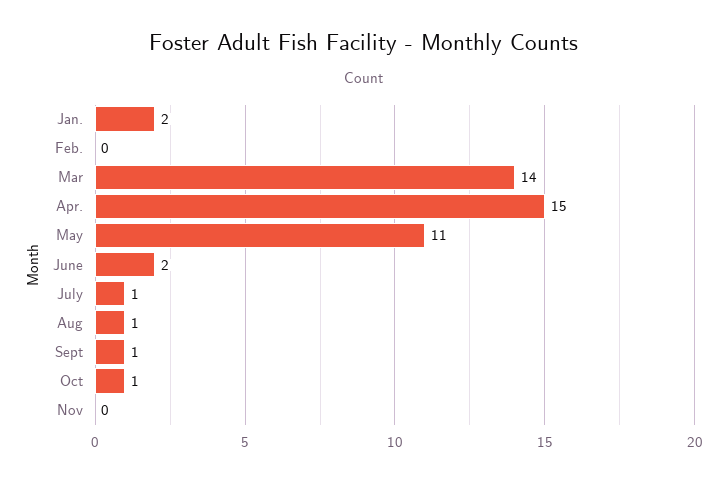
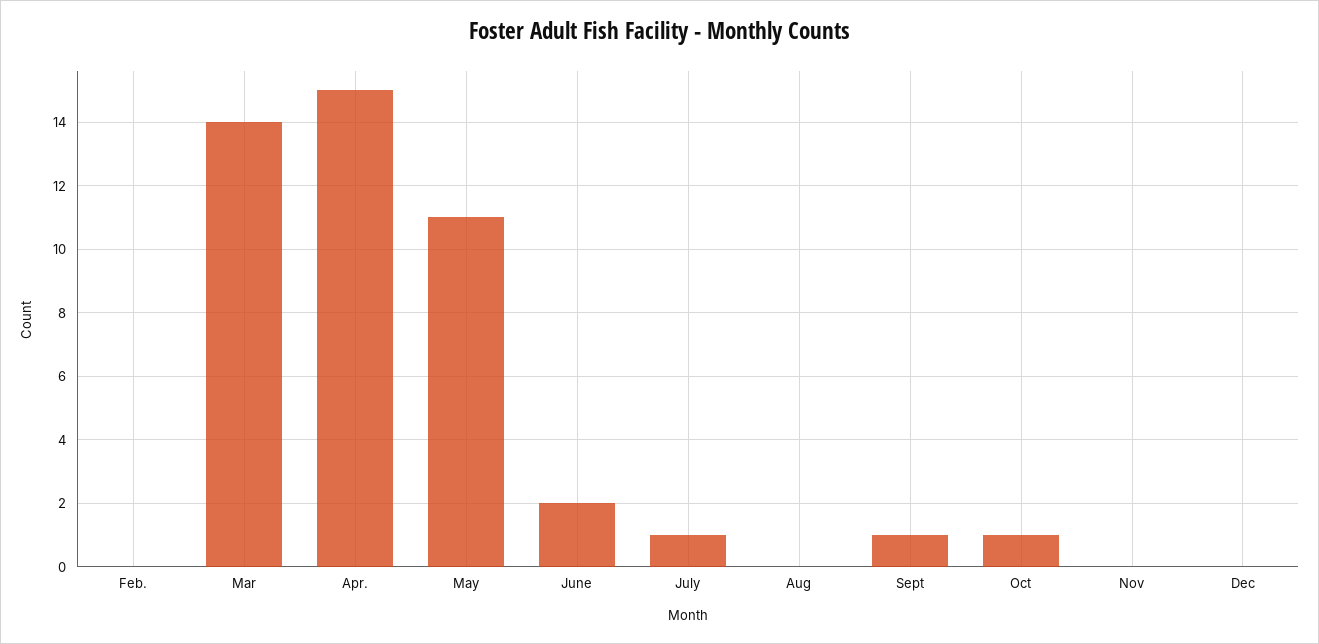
Jan.: 2 -> none
Aug: 1 -> 0
Dec: none -> 0

